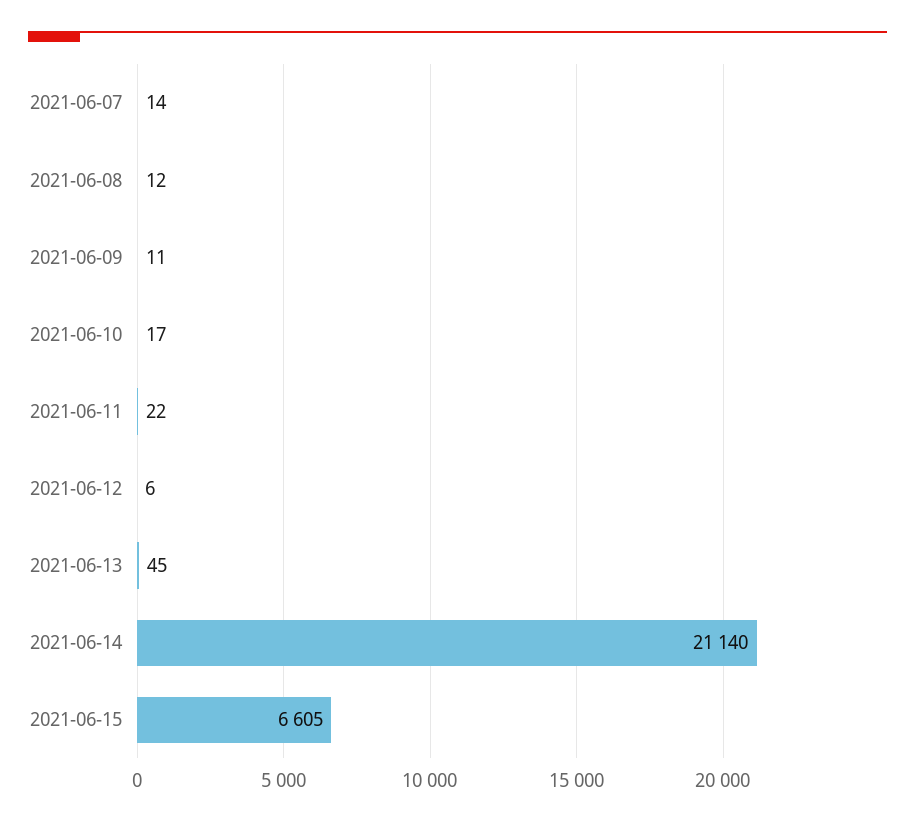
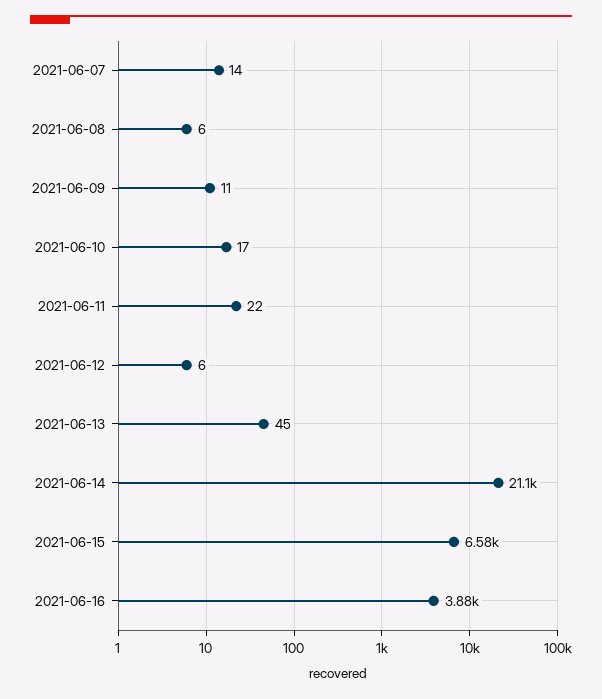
2021-06-08: 12 -> 6
2021-06-15: 6605 -> 6580
2021-06-16: none -> 3880

